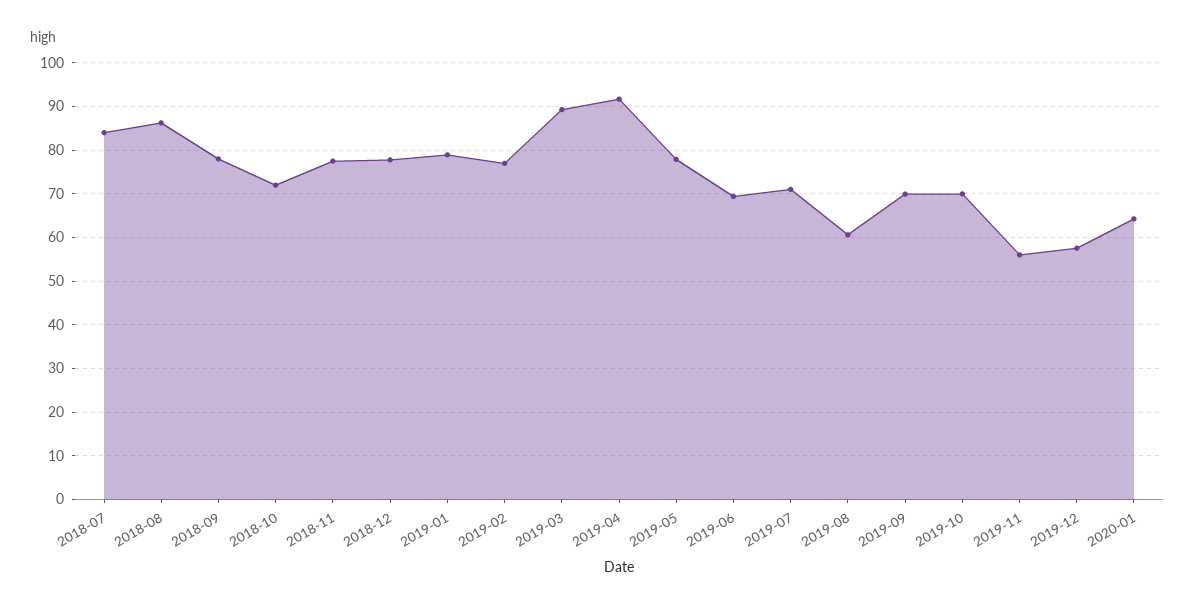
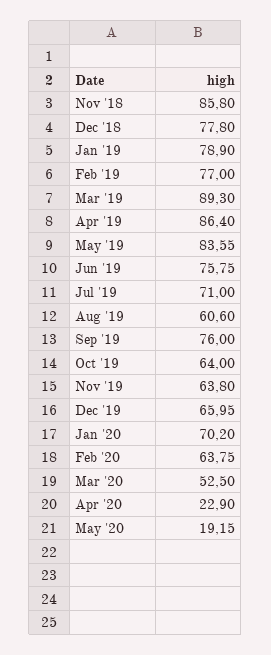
2018-07: 84 -> none
2018-08: 86 -> none
2018-09: 78 -> none
2018-10: 72 -> none
2018-11: 78 -> 85.8
2019-04: 92 -> 86.4
2019-05: 78 -> 83.55
2019-06: 70 -> 75.75
2019-09: 70 -> 76
2019-10: 70 -> 64
2019-11: 56 -> 63.8
2019-12: 58 -> 65.95
2020-01: 64 -> 70.2
Feb '20: none -> 63.75
Mar '20: none -> 52.5
Apr '20: none -> 22.9
May '20: none -> 19.15

